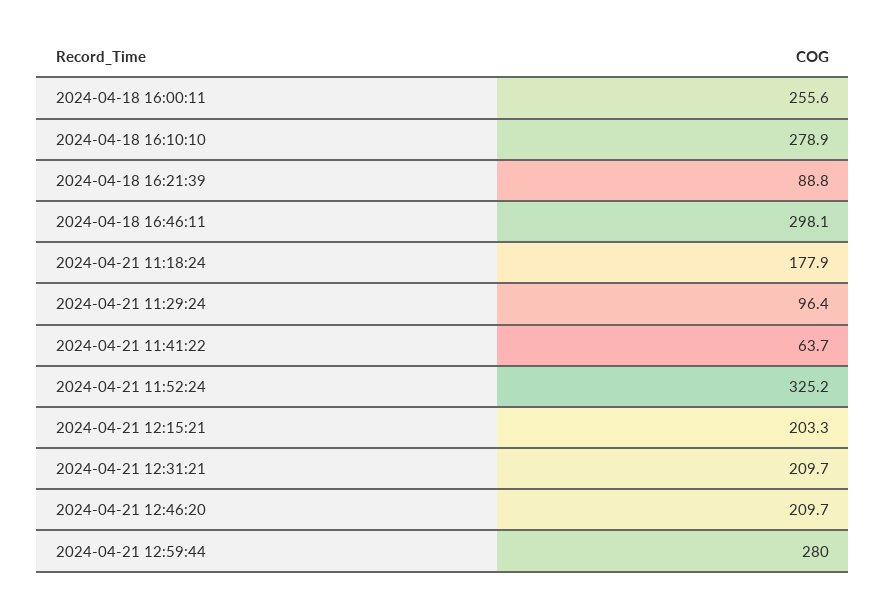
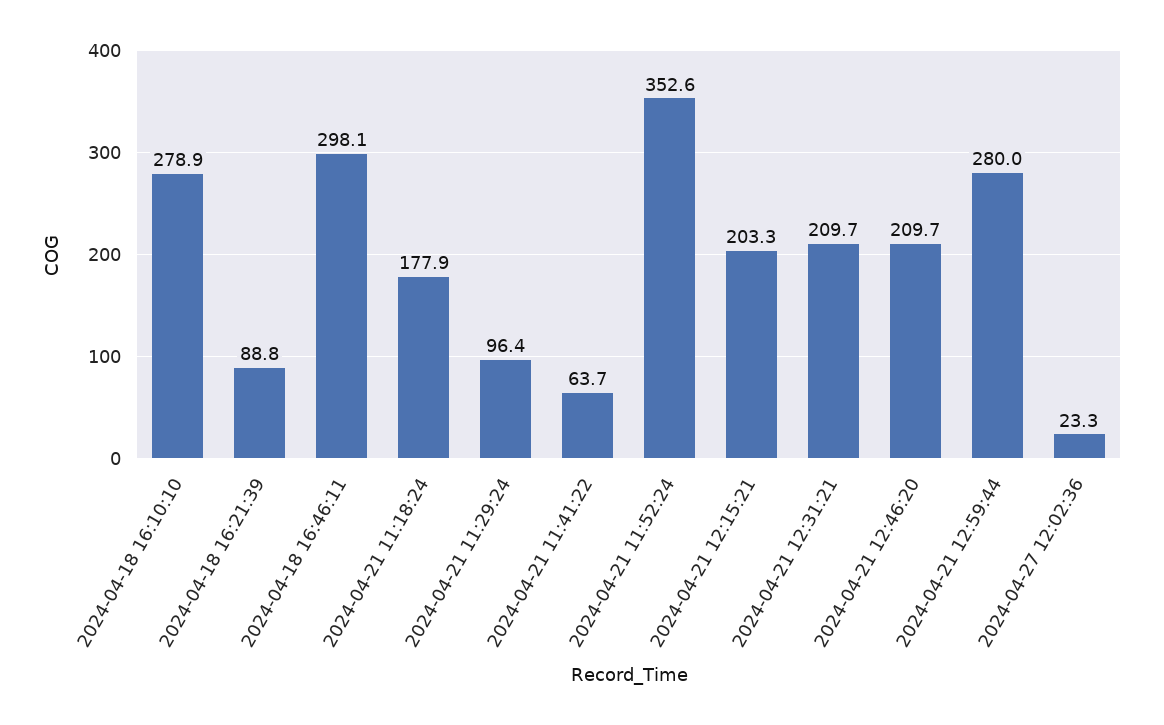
2024-04-18 16:00:11: 255.6 -> none
2024-04-21 11:52:24: 325.2 -> 352.6
2024-04-27 12:02:36: none -> 23.3

